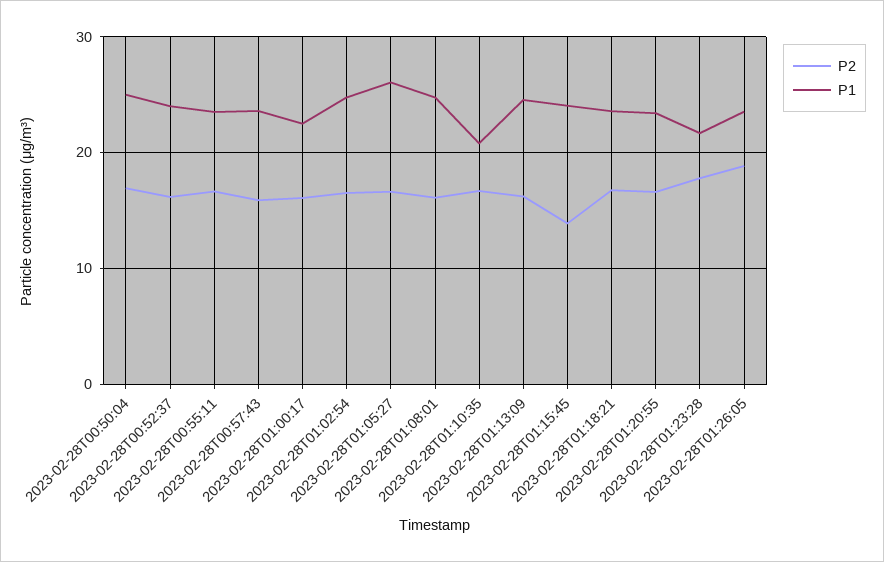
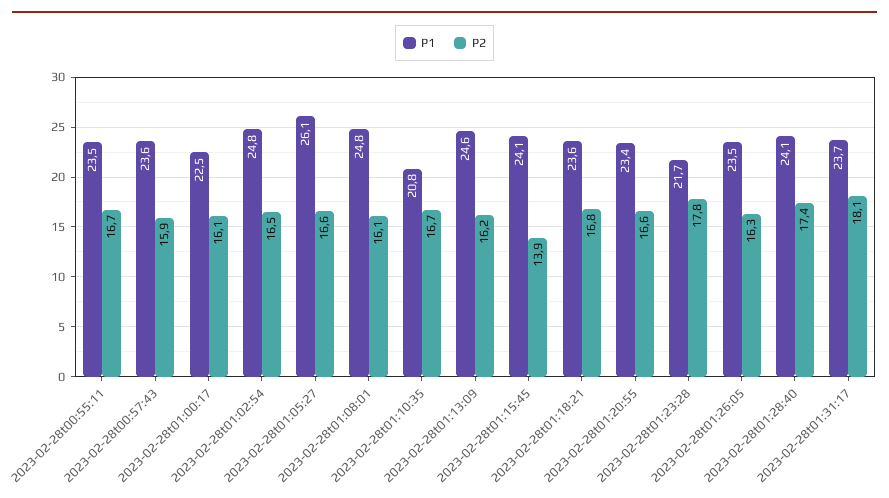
P2, 2023-02-28T00:50:04: 17 -> none
P1, 2023-02-28T00:50:04: 25 -> none
P2, 2023-02-28T00:52:37: 16 -> none
P1, 2023-02-28T00:52:37: 24 -> none
P2, 2023-02-28T01:26:05: 19 -> 16.3
P1, 2023-02-28t01:28:40: none -> 24.1
P2, 2023-02-28t01:28:40: none -> 17.4
P1, 2023-02-28t01:31:17: none -> 23.7
P2, 2023-02-28t01:31:17: none -> 18.1

